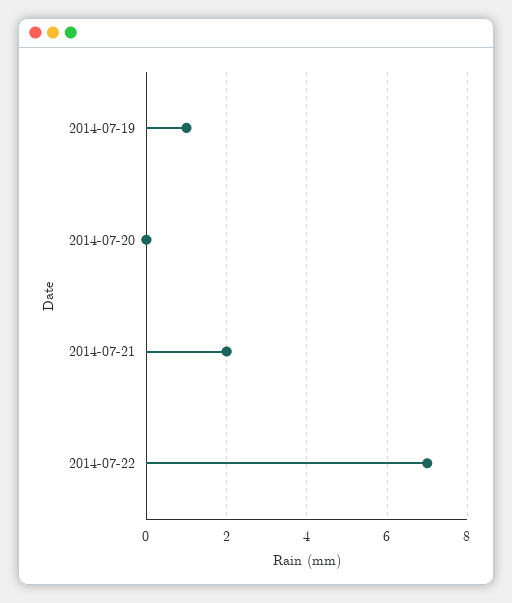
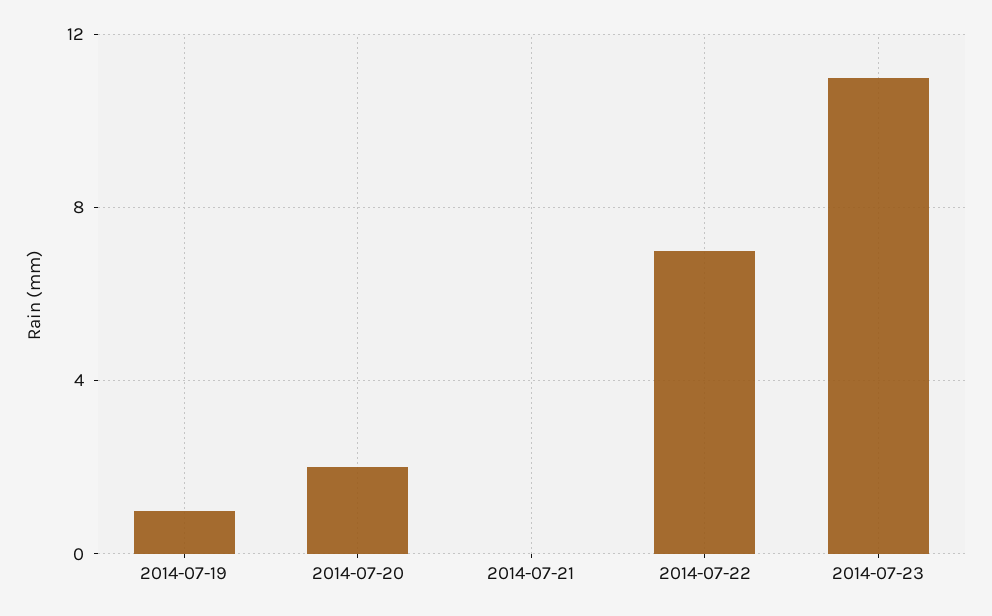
2014-07-20: 0 -> 2
2014-07-21: 2 -> 0
2014-07-23: none -> 11

